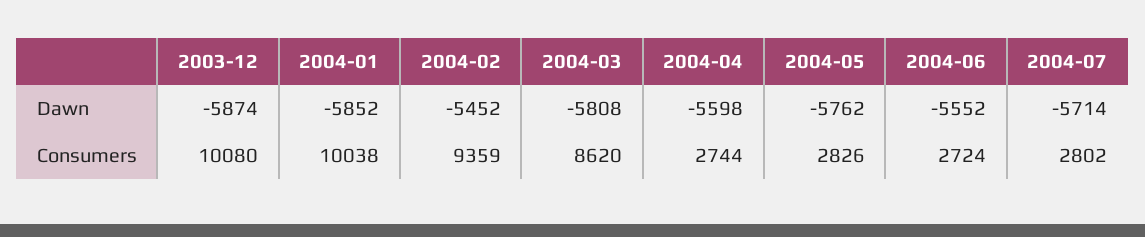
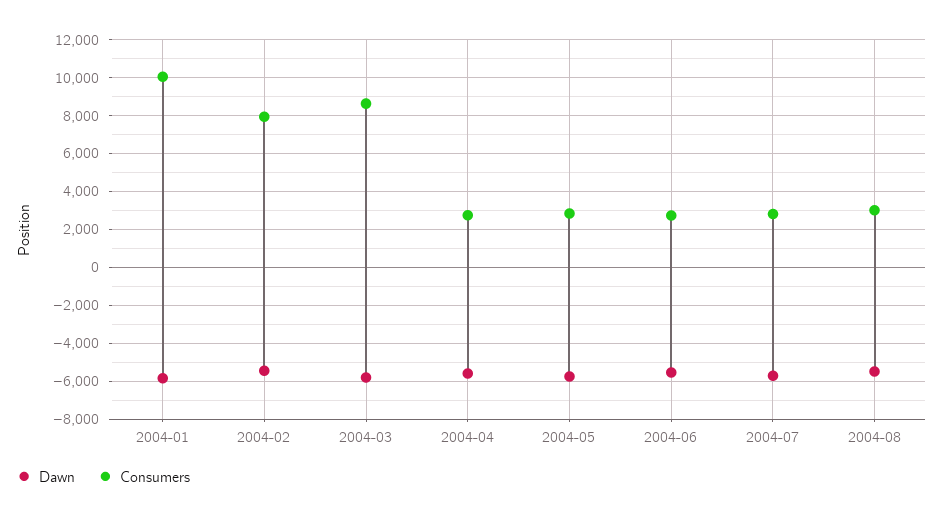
Dawn, 2003-12: -5874 -> none
Consumers, 2003-12: 10080 -> none
Consumers, 2004-02: 9359 -> 8000
Dawn, 2004-08: none -> -5500
Consumers, 2004-08: none -> 3000

